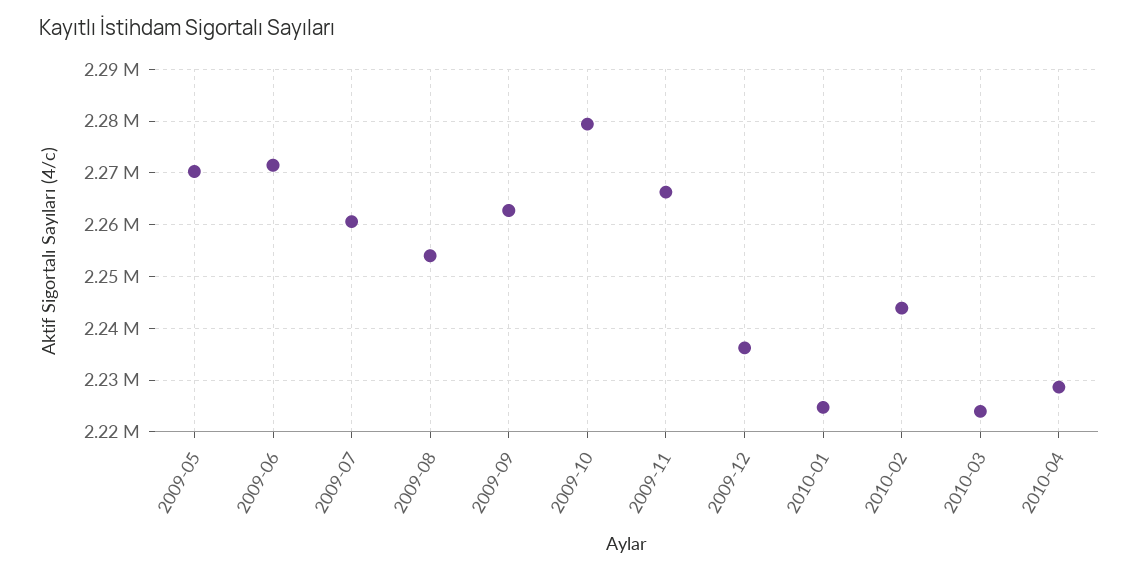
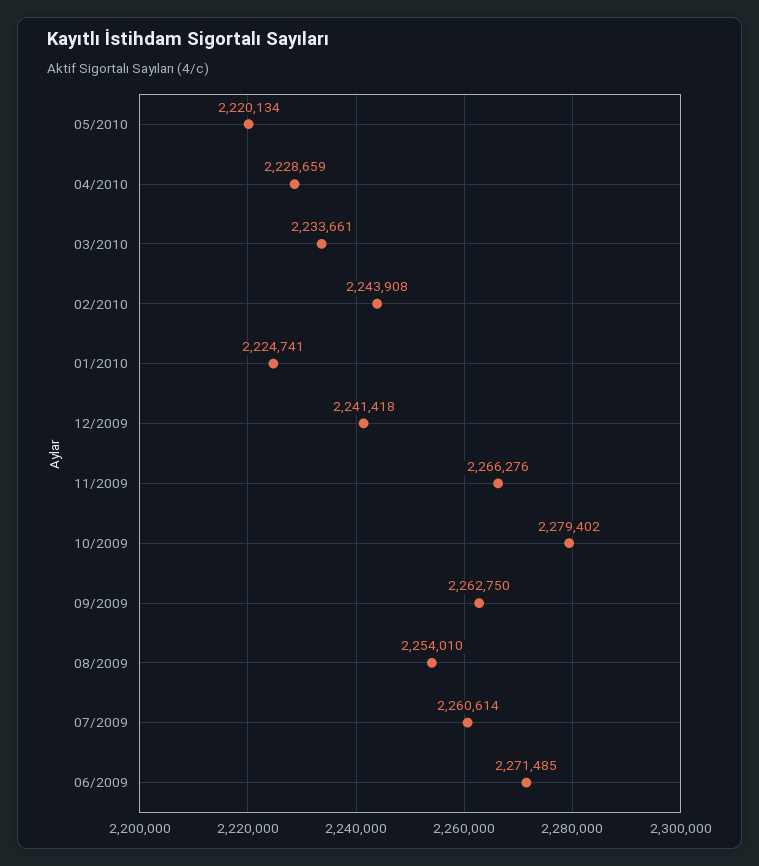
2009-05: 2270000 -> none
2009-12: 2236000 -> 2241418
2010-03: 2224000 -> 2233661
05/2010: none -> 2220134

